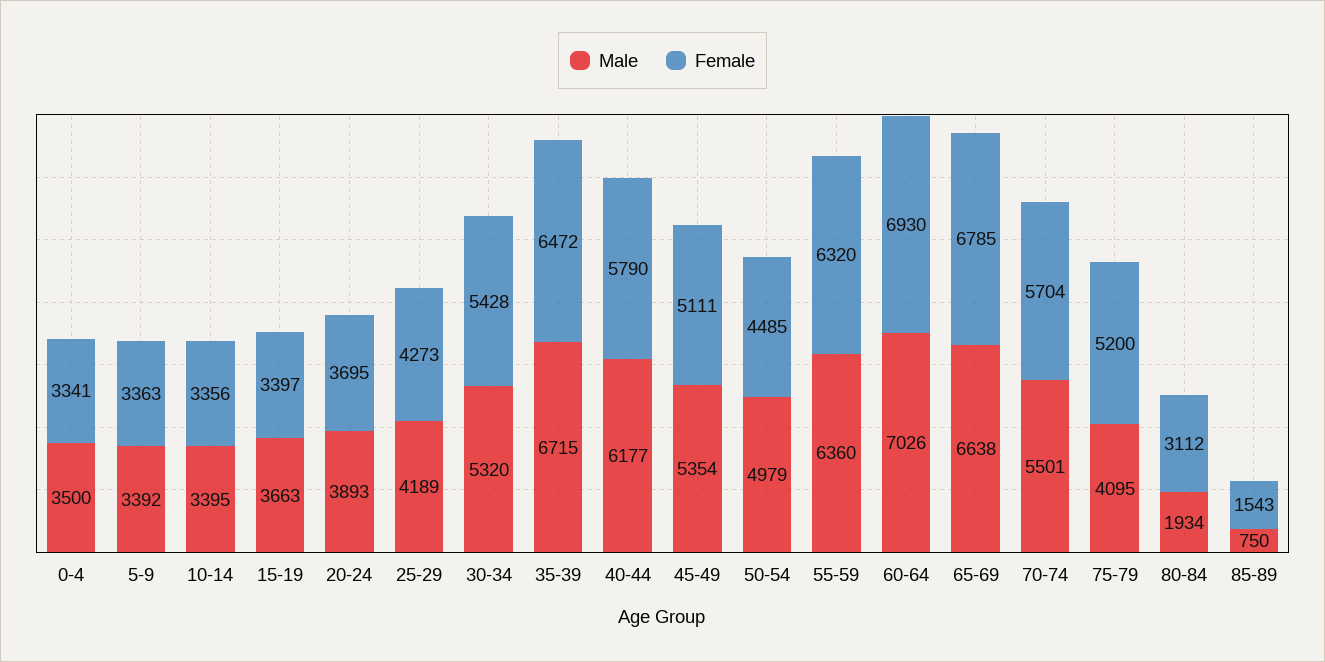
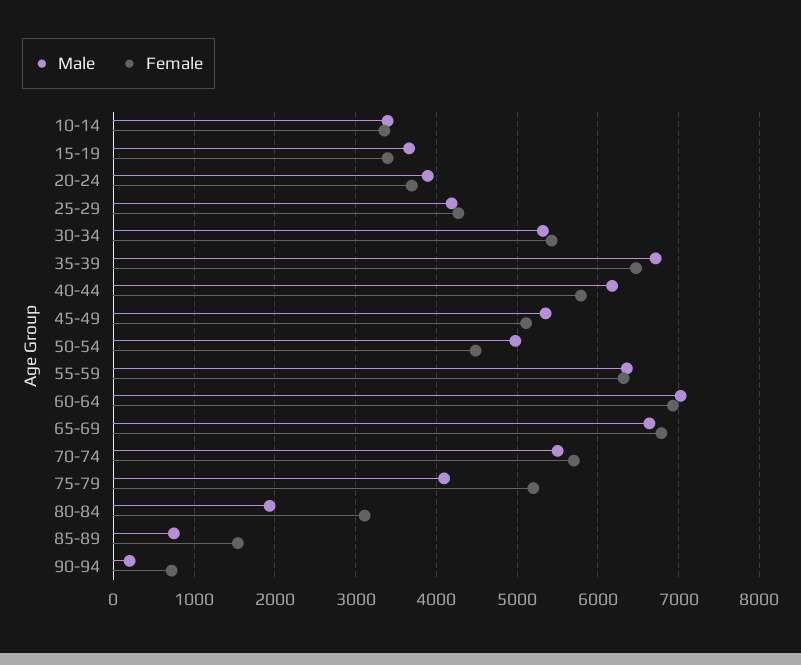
Male, 0-4: 3500 -> none
Female, 0-4: 3341 -> none
Male, 5-9: 3392 -> none
Female, 5-9: 3363 -> none
Male, 90-94: none -> 200
Female, 90-94: none -> 700

